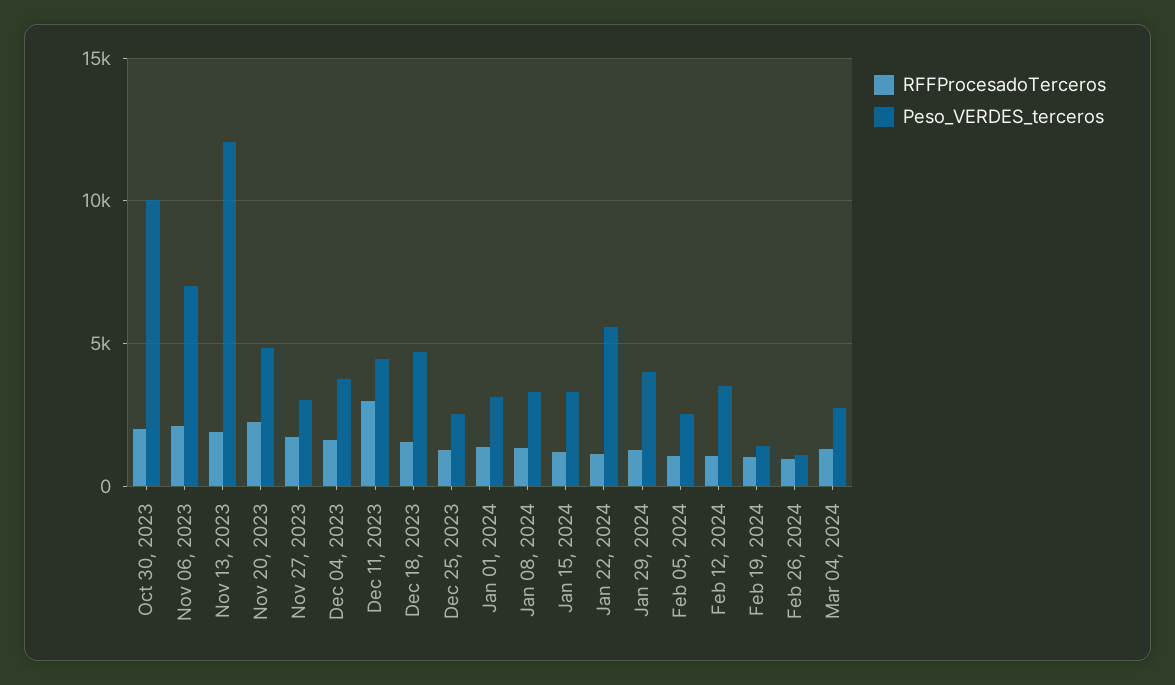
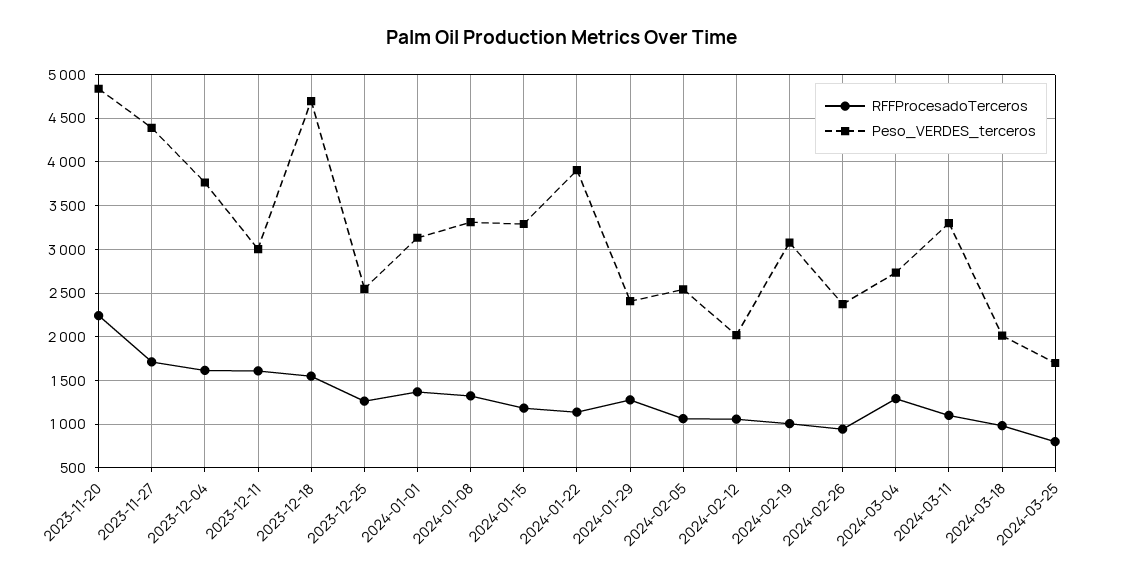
RFFProcesadoTerceros, Oct 30, 2023: 2000 -> none
Peso_VERDES_terceros, Oct 30, 2023: 10000 -> none
RFFProcesadoTerceros, Nov 06, 2023: 2000 -> none
Peso_VERDES_terceros, Nov 06, 2023: 7000 -> none
RFFProcesadoTerceros, Nov 13, 2023: 2000 -> none
Peso_VERDES_terceros, Nov 13, 2023: 12000 -> none
Peso_VERDES_terceros, Nov 27, 2023: 3000 -> 4400
RFFProcesadoTerceros, Dec 11, 2023: 3000 -> 1600
Peso_VERDES_terceros, Dec 11, 2023: 4500 -> 3000
Peso_VERDES_terceros, Jan 22, 2024: 5500 -> 3900
Peso_VERDES_terceros, Jan 29, 2024: 4000 -> 2400
Peso_VERDES_terceros, Feb 12, 2024: 3500 -> 2000
Peso_VERDES_terceros, Feb 19, 2024: 1500 -> 3100
Peso_VERDES_terceros, Feb 26, 2024: 1000 -> 2400
RFFProcesadoTerceros, 2024-03-11: none -> 1100
Peso_VERDES_terceros, 2024-03-11: none -> 3300
RFFProcesadoTerceros, 2024-03-18: none -> 1000
Peso_VERDES_terceros, 2024-03-18: none -> 2000
RFFProcesadoTerceros, 2024-03-25: none -> 800
Peso_VERDES_terceros, 2024-03-25: none -> 1700

